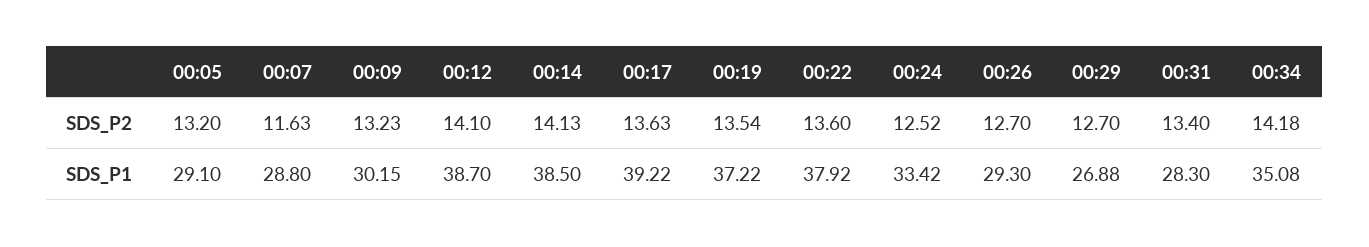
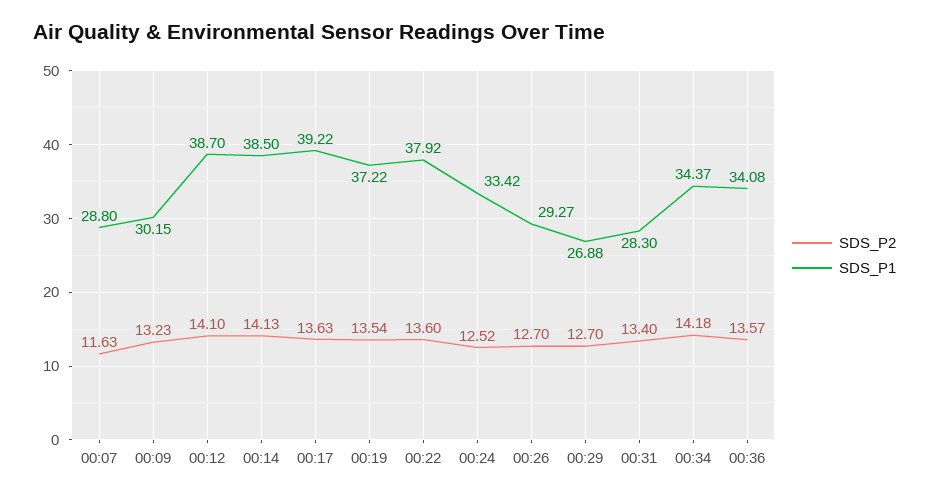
SDS_P2, 00:05: 13.2 -> none
SDS_P1, 00:05: 29.1 -> none
SDS_P1, 00:26: 29.3 -> 29.27
SDS_P1, 00:34: 35.08 -> 34.37
SDS_P2, 00:36: none -> 13.57
SDS_P1, 00:36: none -> 34.08

